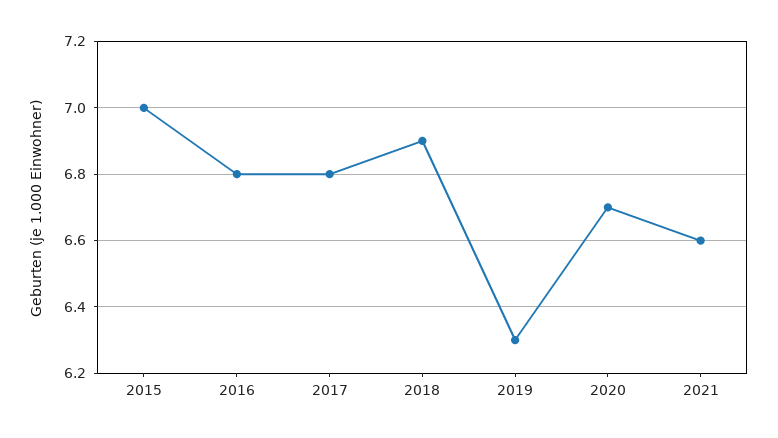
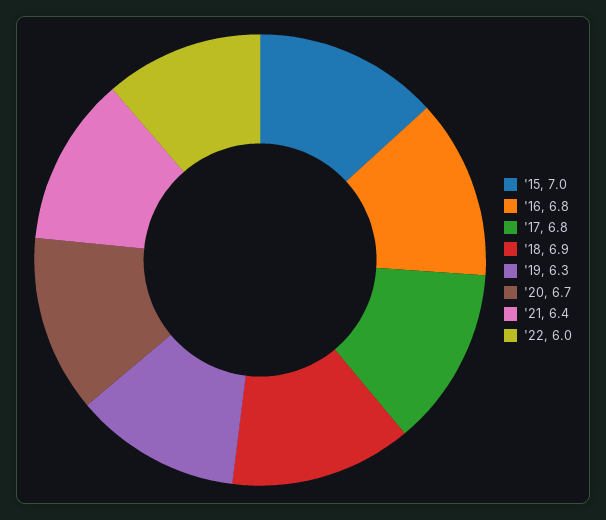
2021: 6.6 -> 6.4
'22: none -> 6

